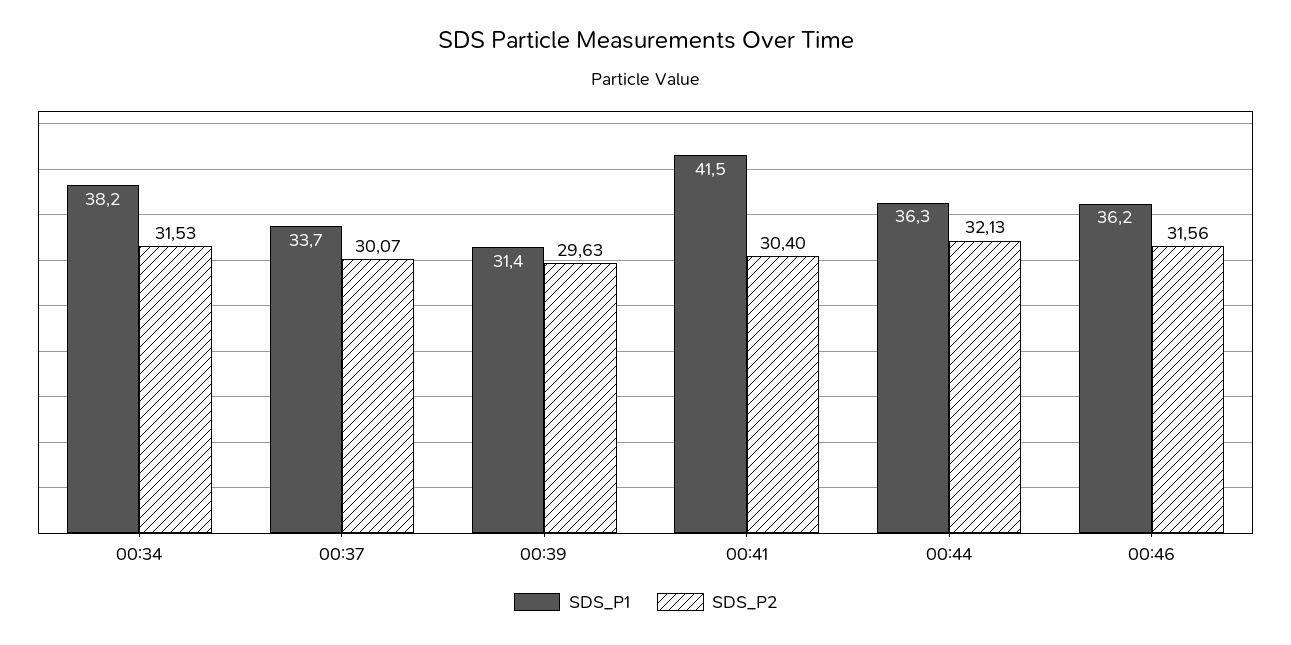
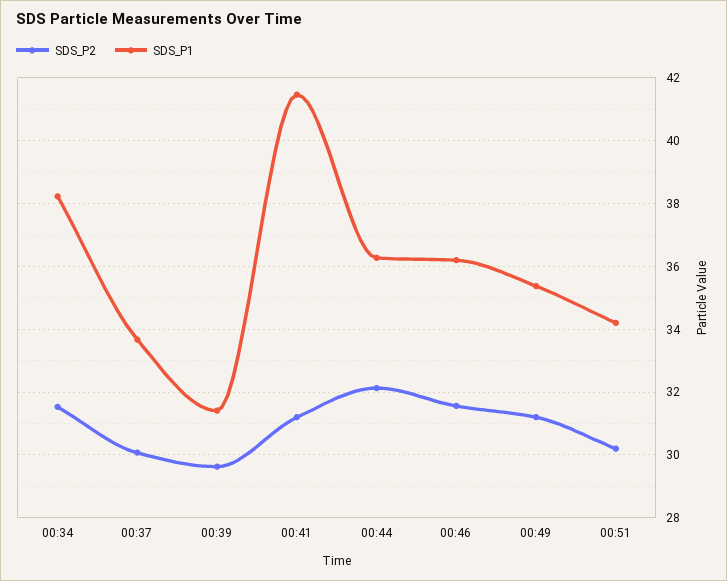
SDS_P2, 00:41: 30.4 -> 31.2
SDS_P2, 00:49: none -> 31.2
SDS_P1, 00:49: none -> 35.4
SDS_P2, 00:51: none -> 30.2
SDS_P1, 00:51: none -> 34.2

